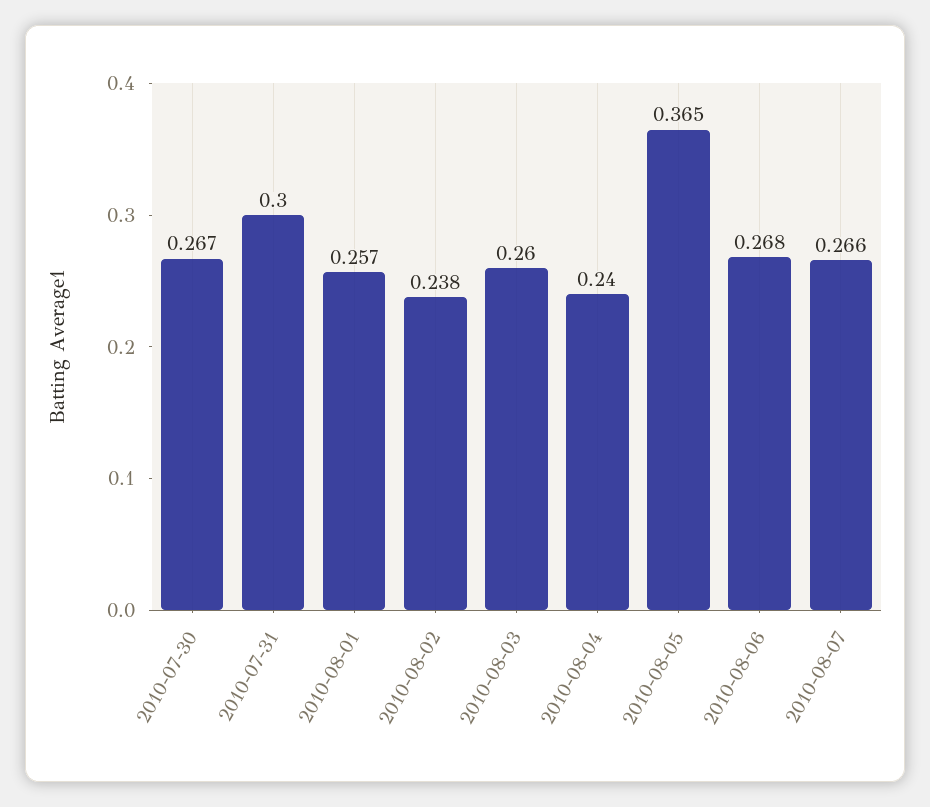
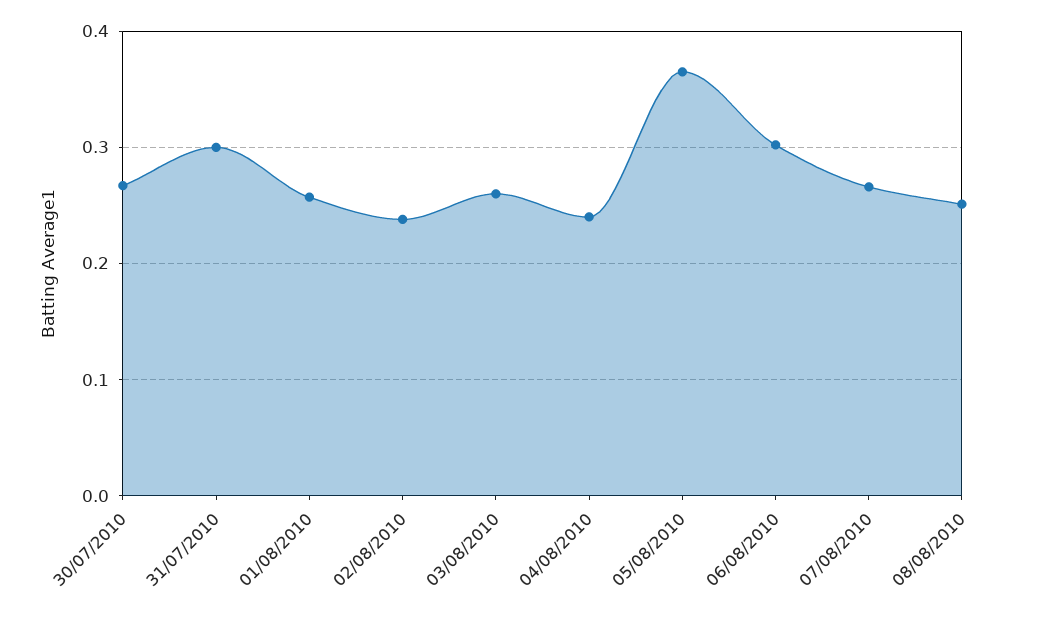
2010-08-06: 0.268 -> 0.3
08/08/2010: none -> 0.25

